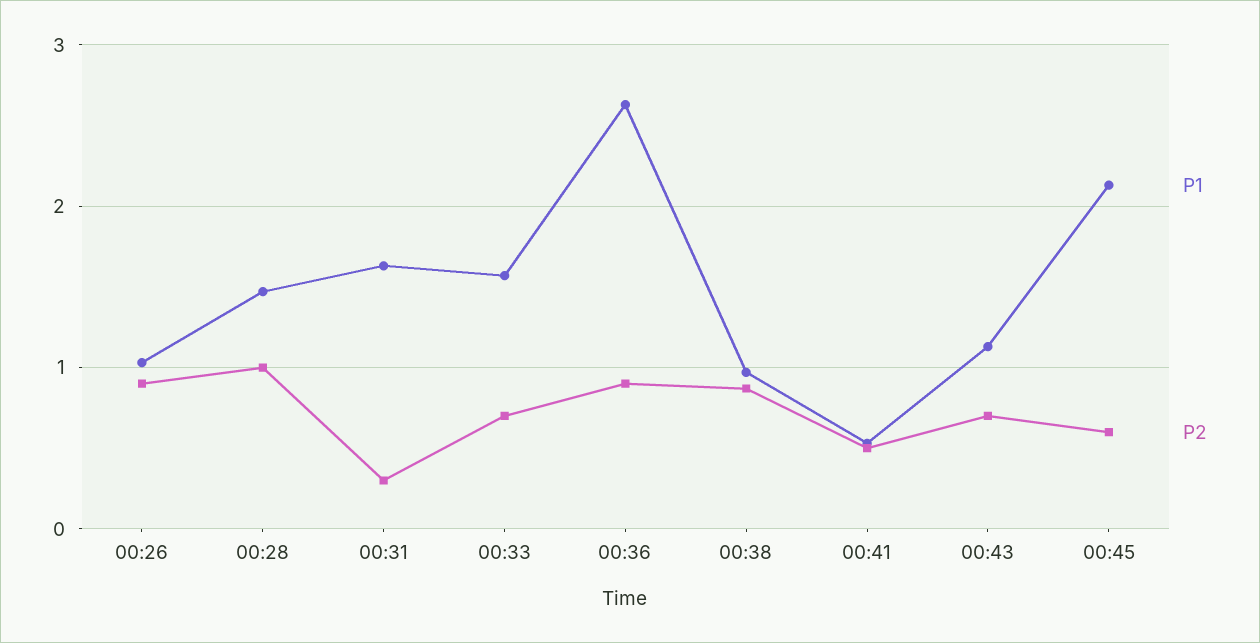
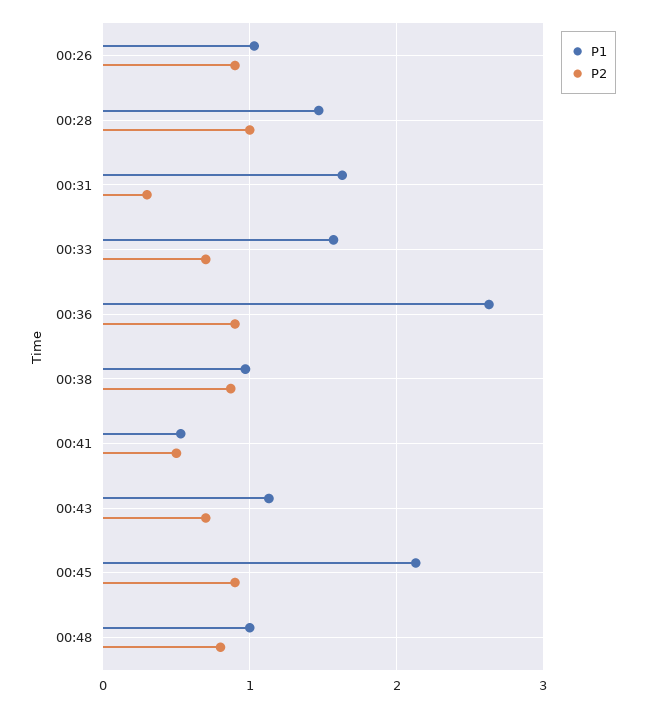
P2, 00:45: 0.6 -> 0.9
P1, 00:48: none -> 1
P2, 00:48: none -> 0.8

